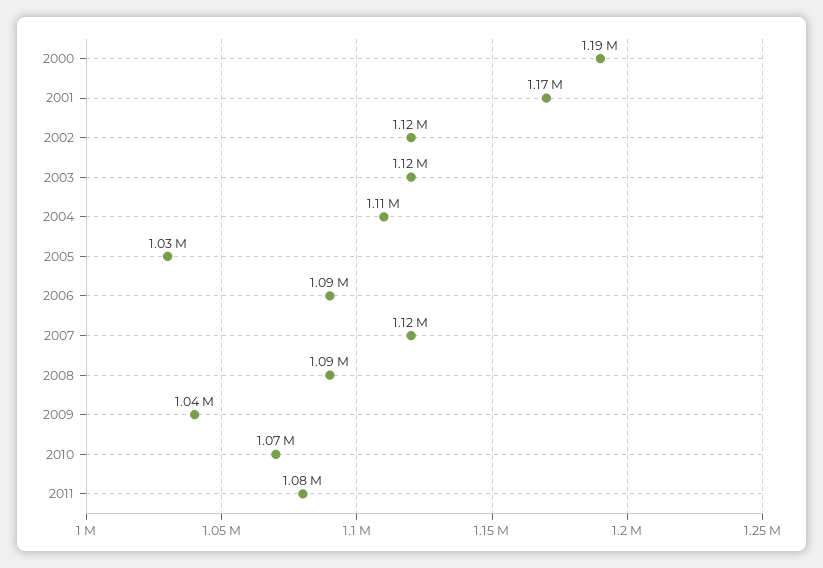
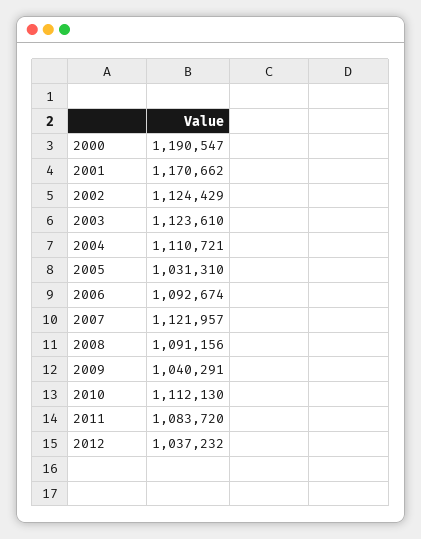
2010: 1070000 -> 1112130
2012: none -> 1037232

